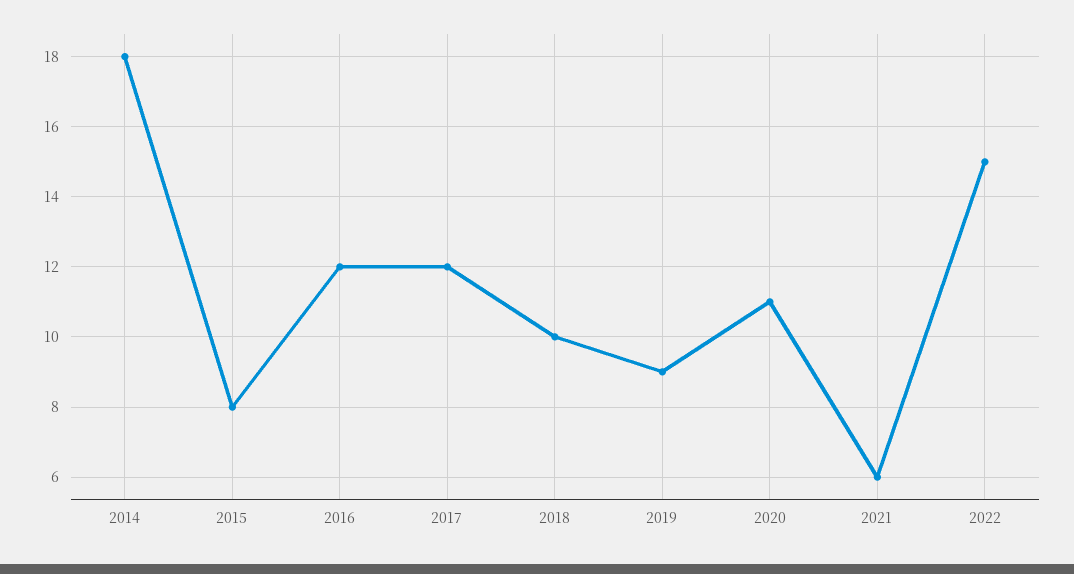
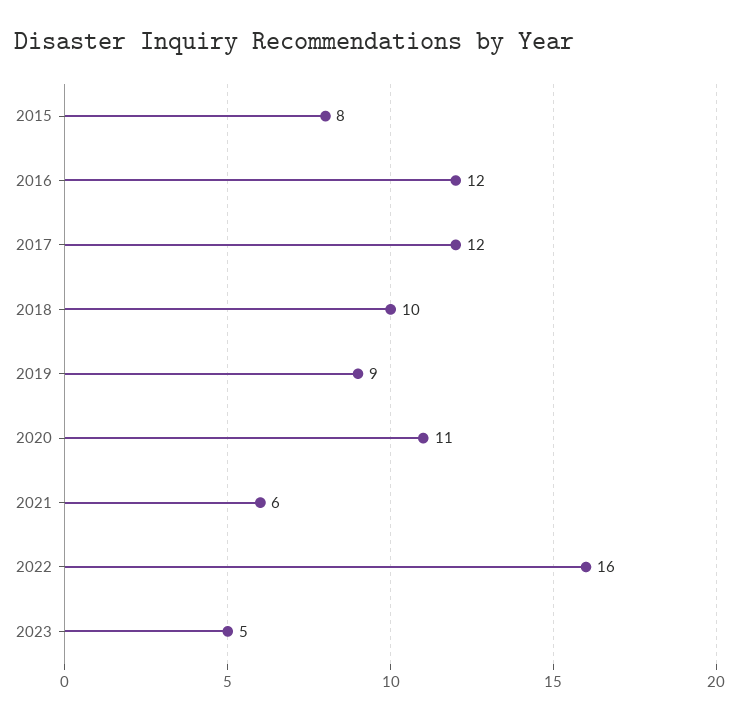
2014: 18 -> none
2022: 15 -> 16
2023: none -> 5

